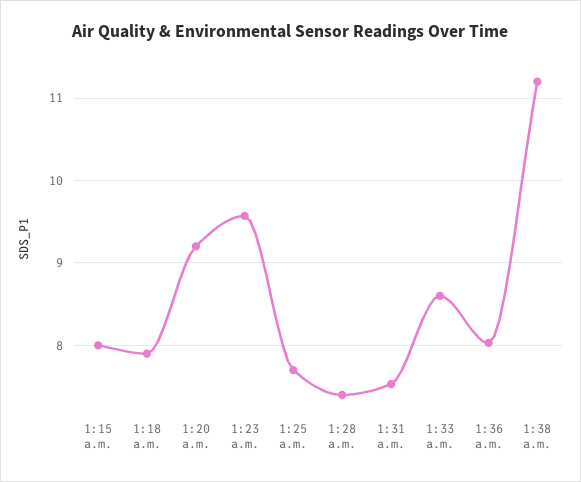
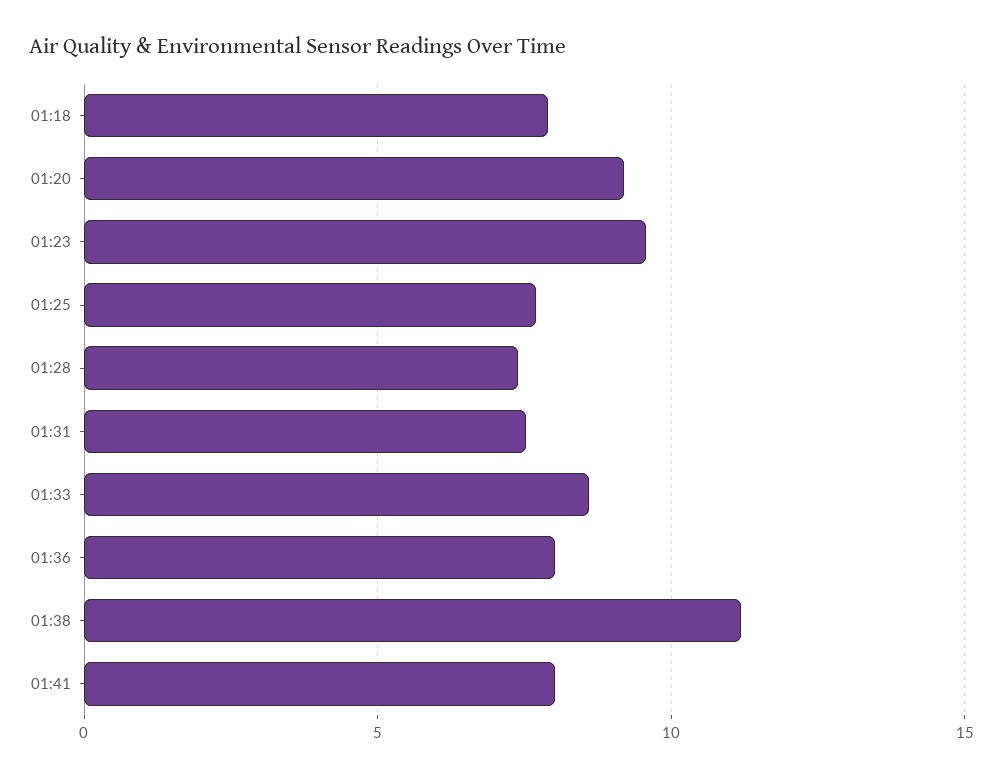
1:15 a.m.: 8 -> none
01:41: none -> 8

